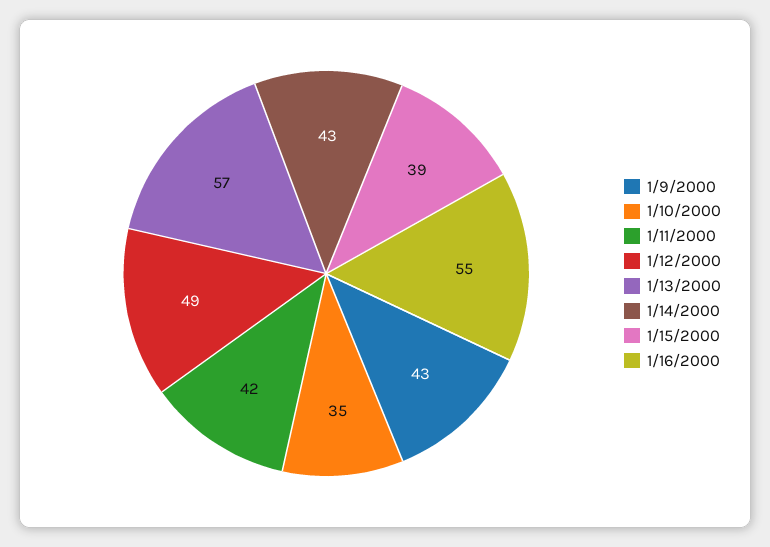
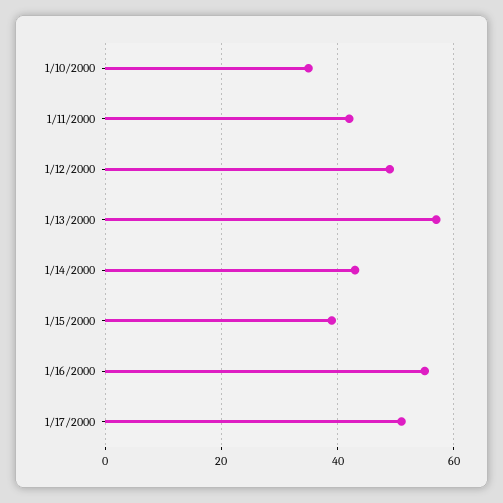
1/9/2000: 43 -> none
1/17/2000: none -> 50

